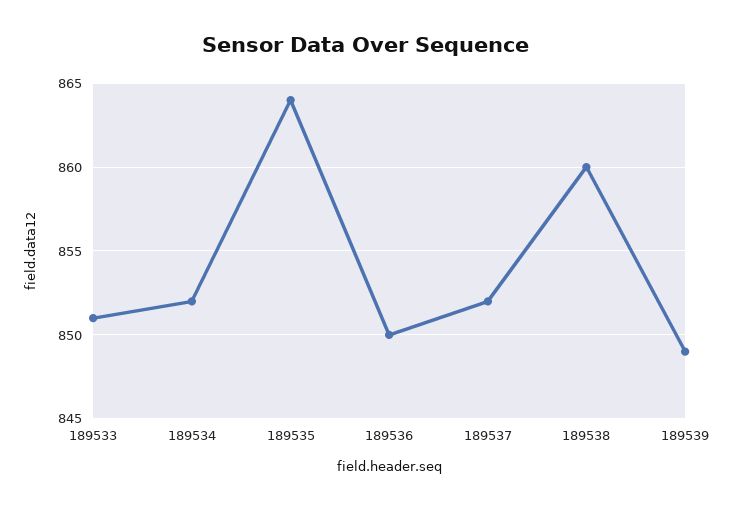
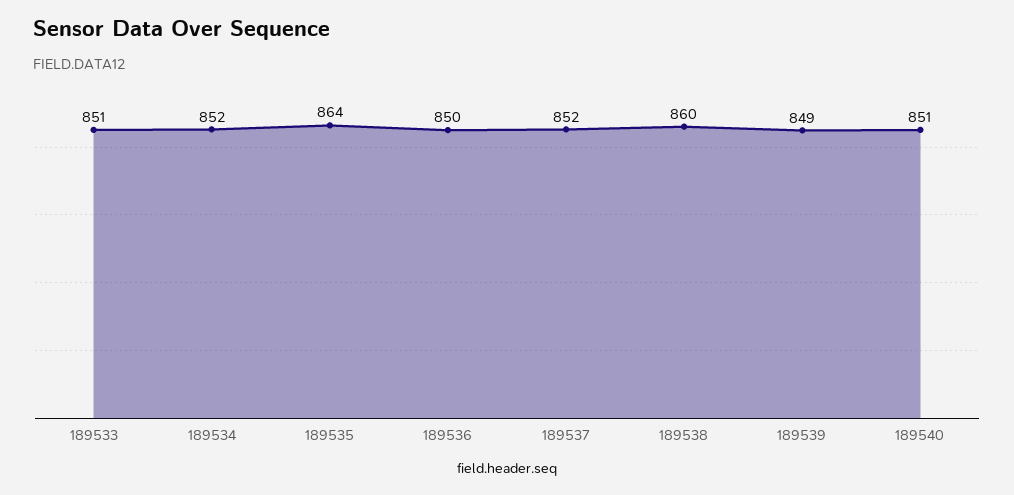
189540: none -> 851

